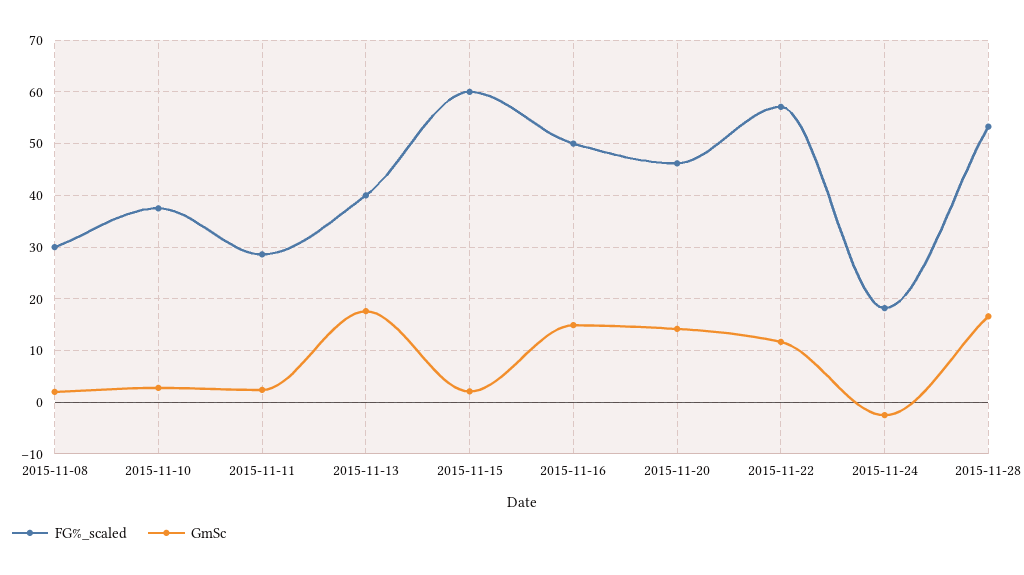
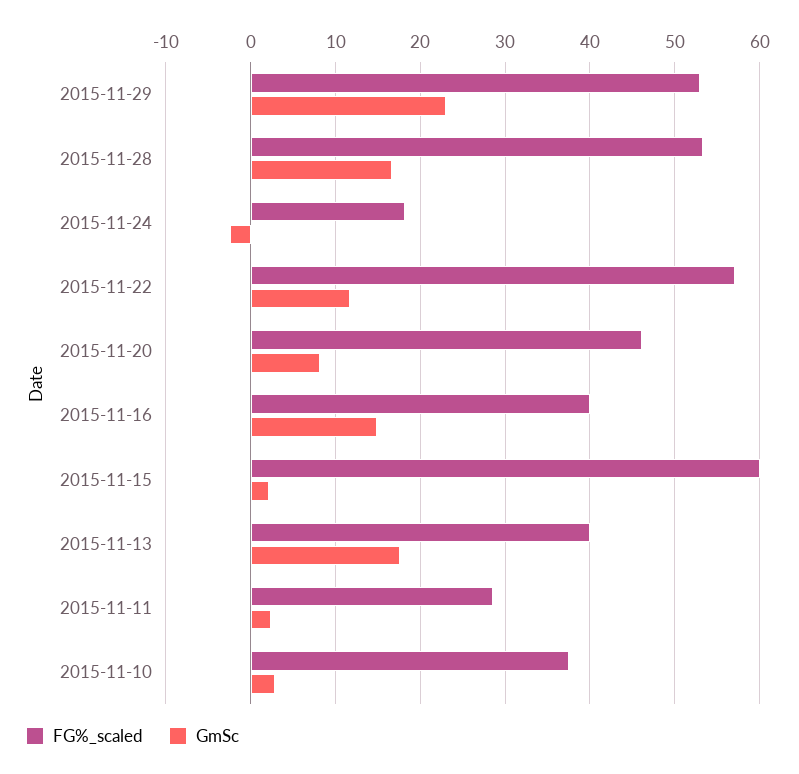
FG%_scaled, 2015-11-08: 30 -> none
GmSc, 2015-11-08: 2 -> none
FG%_scaled, 2015-11-16: 50 -> 40
GmSc, 2015-11-20: 14 -> 8
FG%_scaled, 2015-11-29: none -> 53
GmSc, 2015-11-29: none -> 23

